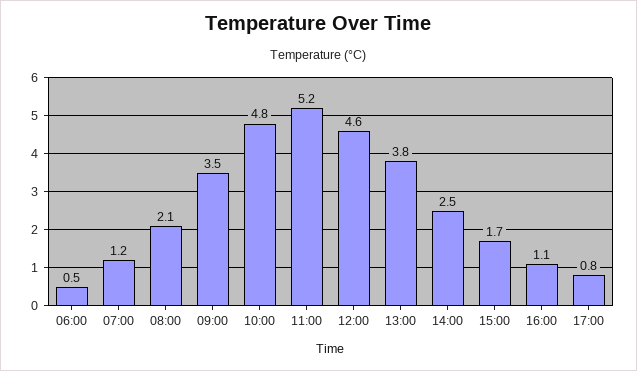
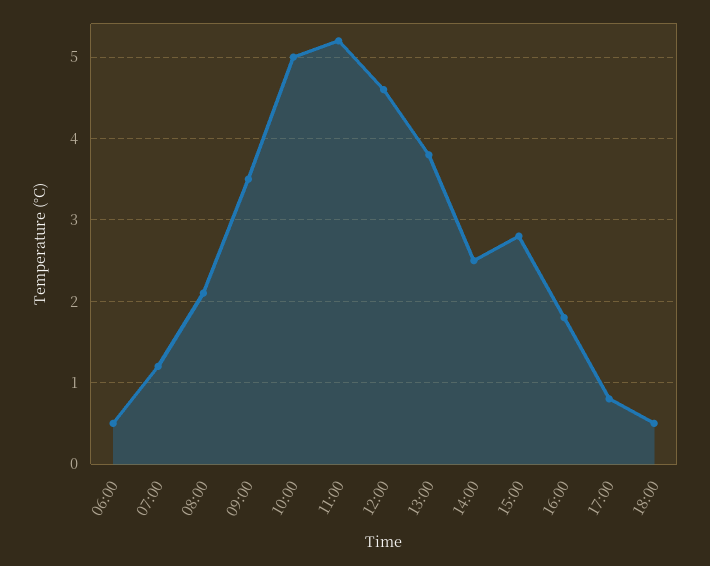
10:00: 4.8 -> 5
15:00: 1.7 -> 2.8
16:00: 1.1 -> 1.8
18:00: none -> 0.5

